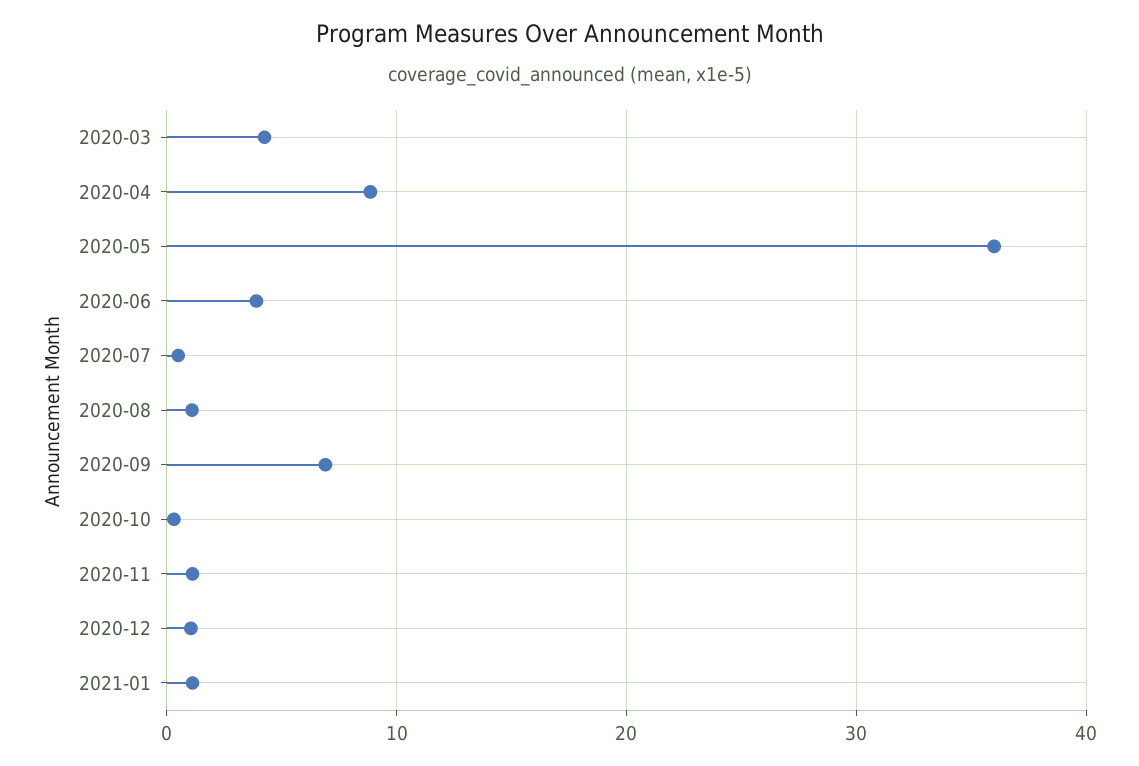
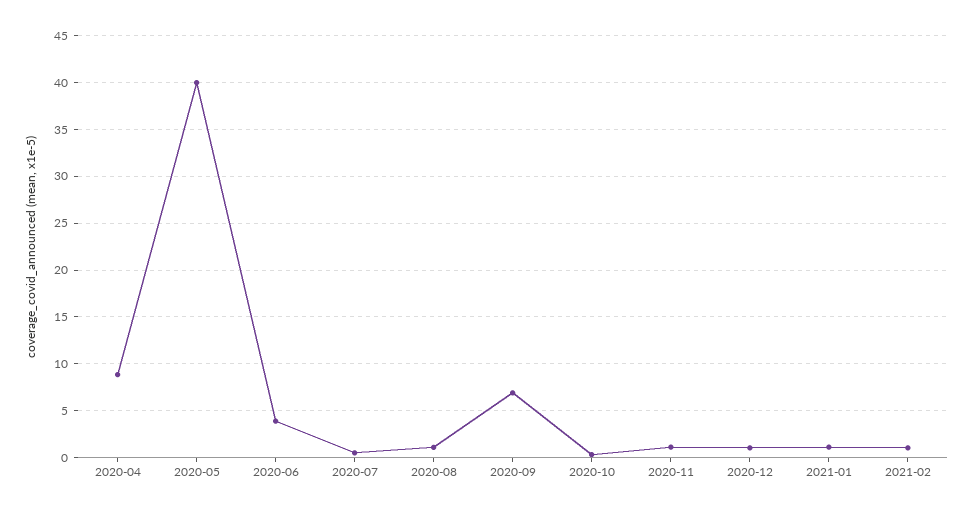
2020-03: 4 -> none
2020-05: 36 -> 40
2021-02: none -> 1

